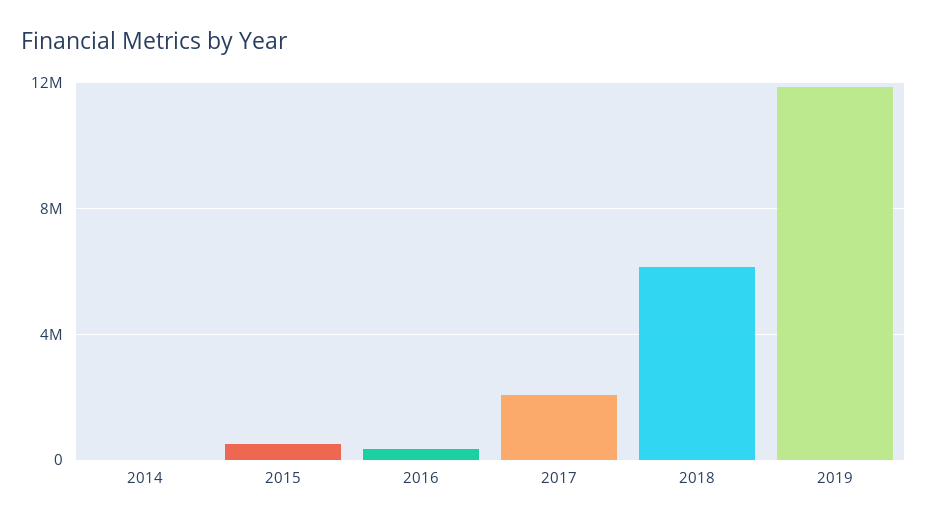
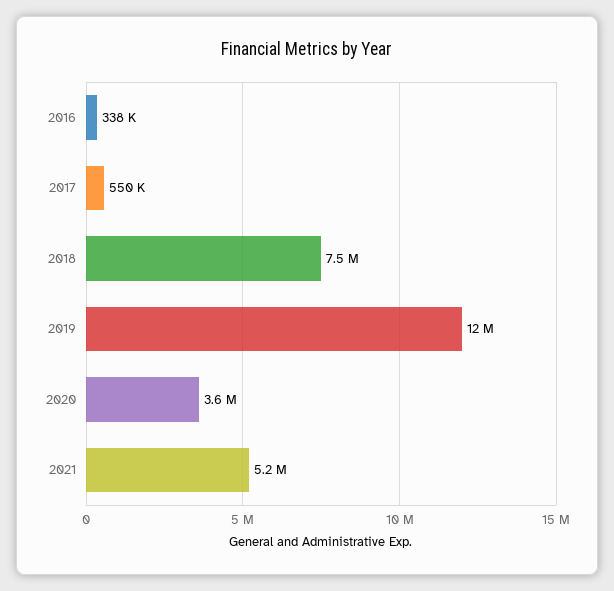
2014: 0 -> none
2015: 500000 -> none
2017: 2000000 -> 550000
2018: 6000000 -> 7500000
2020: none -> 3600000
2021: none -> 5200000

